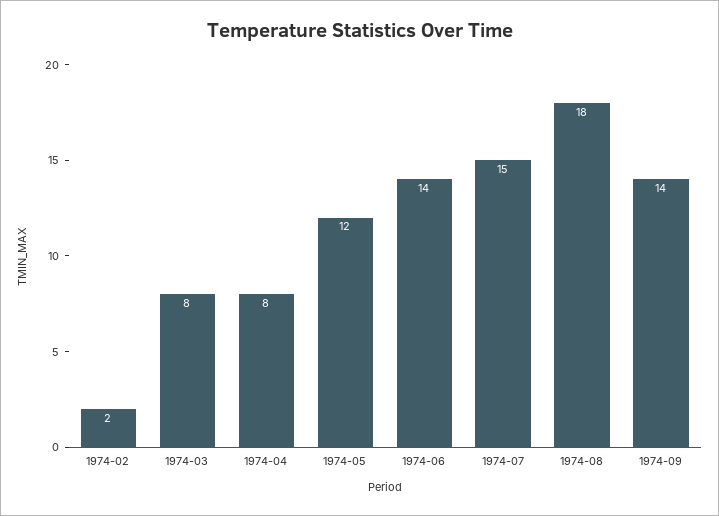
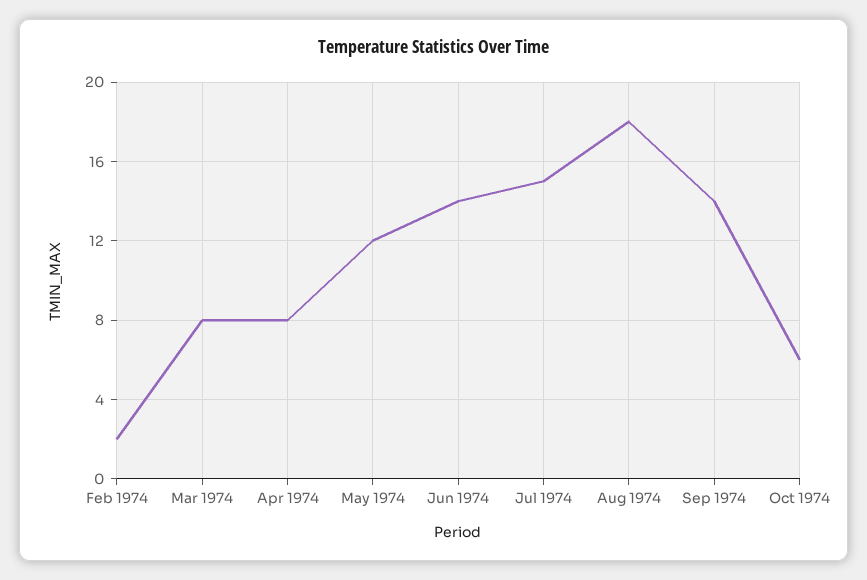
Oct 1974: none -> 6

